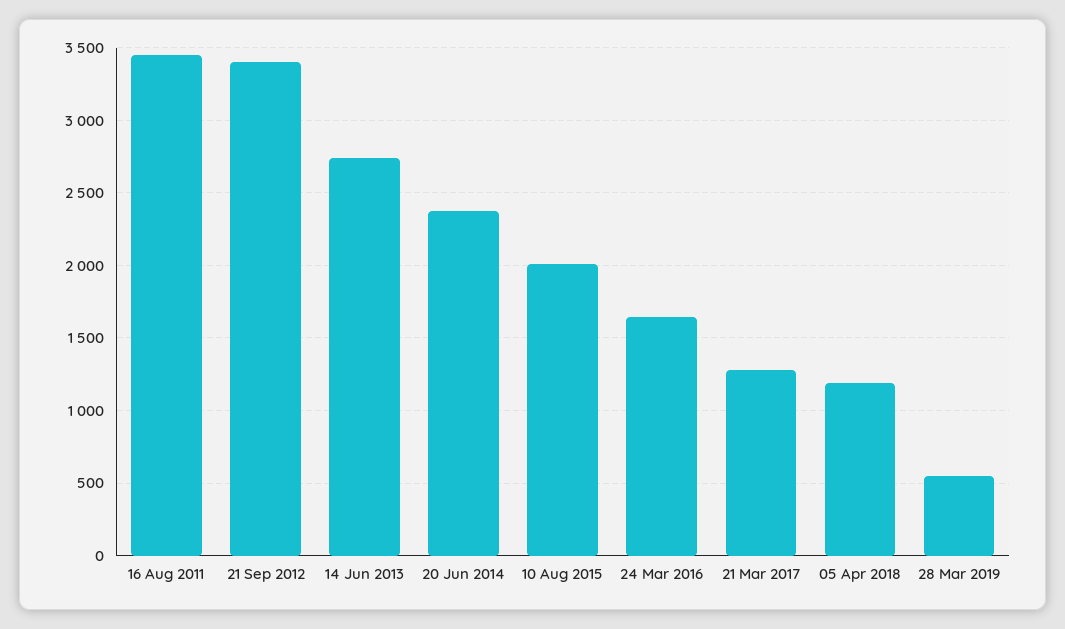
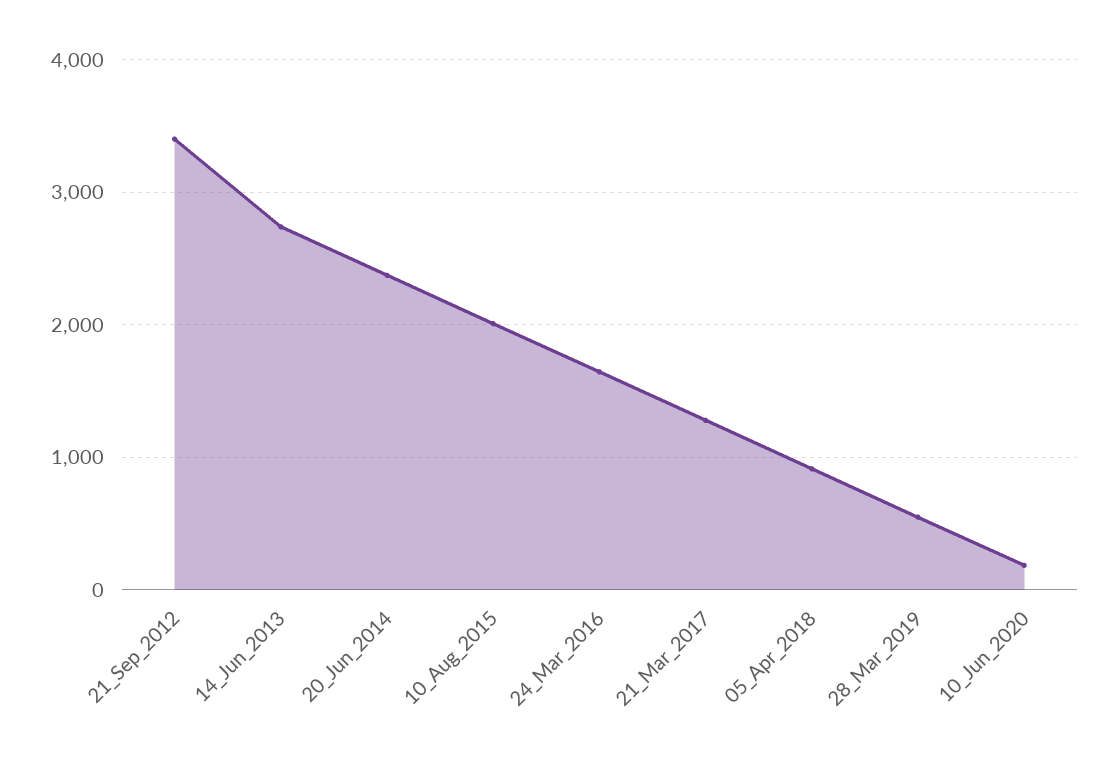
16 Aug 2011: 3450 -> none
05 Apr 2018: 1200 -> 900
10_Jun_2020: none -> 200

